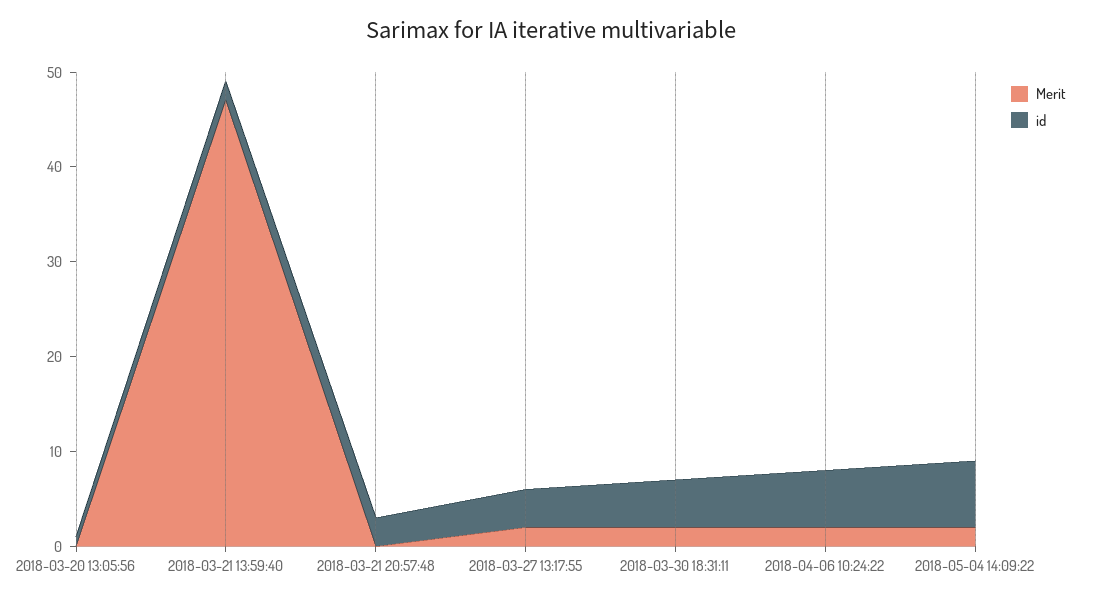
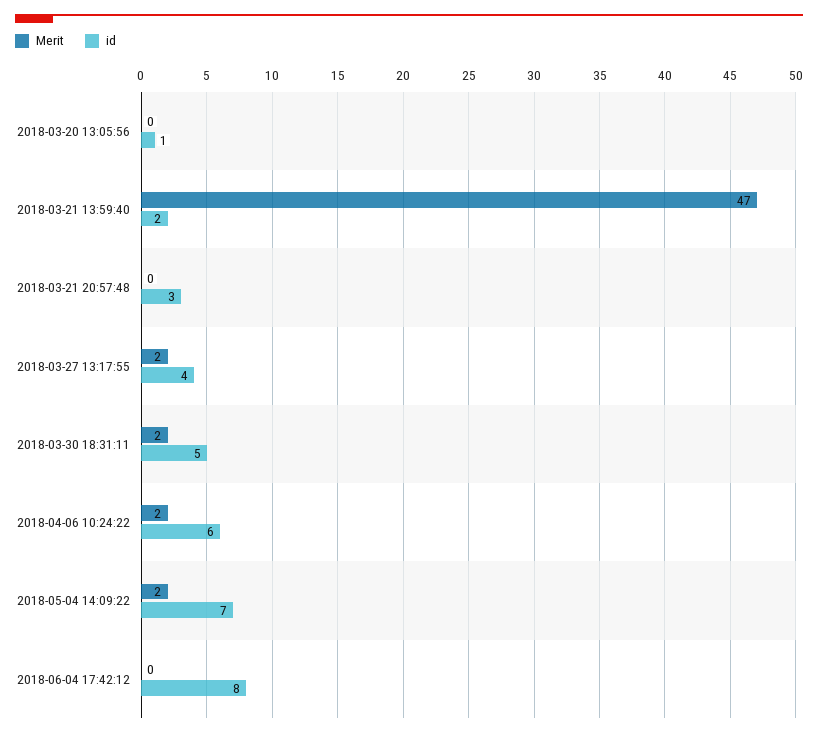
Merit, 2018-06-04 17:42:12: none -> 0
id, 2018-06-04 17:42:12: none -> 8

